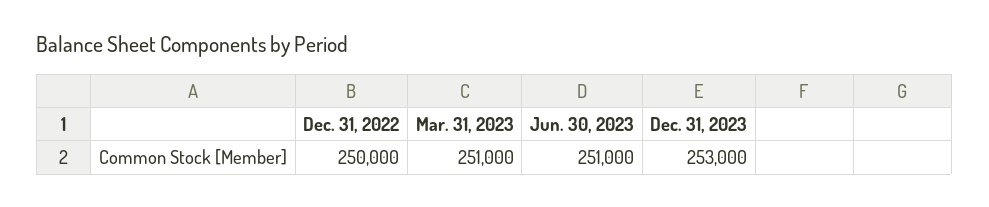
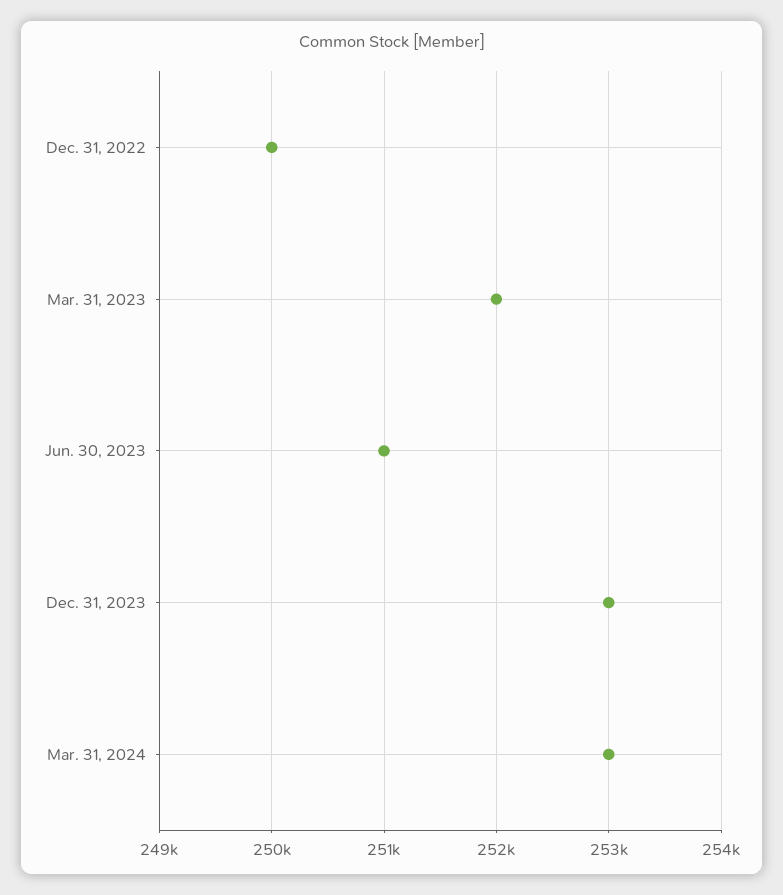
Mar. 31, 2023: 251000 -> 252000
Mar. 31, 2024: none -> 253000

